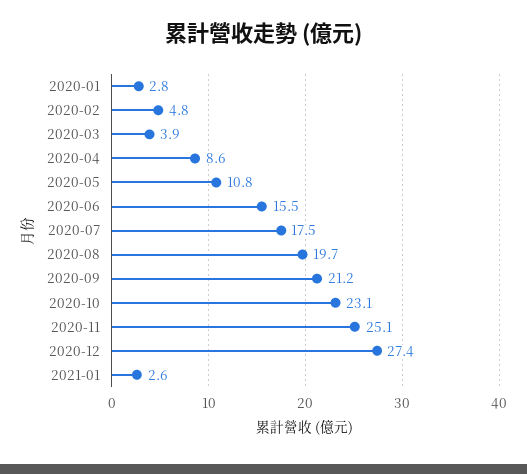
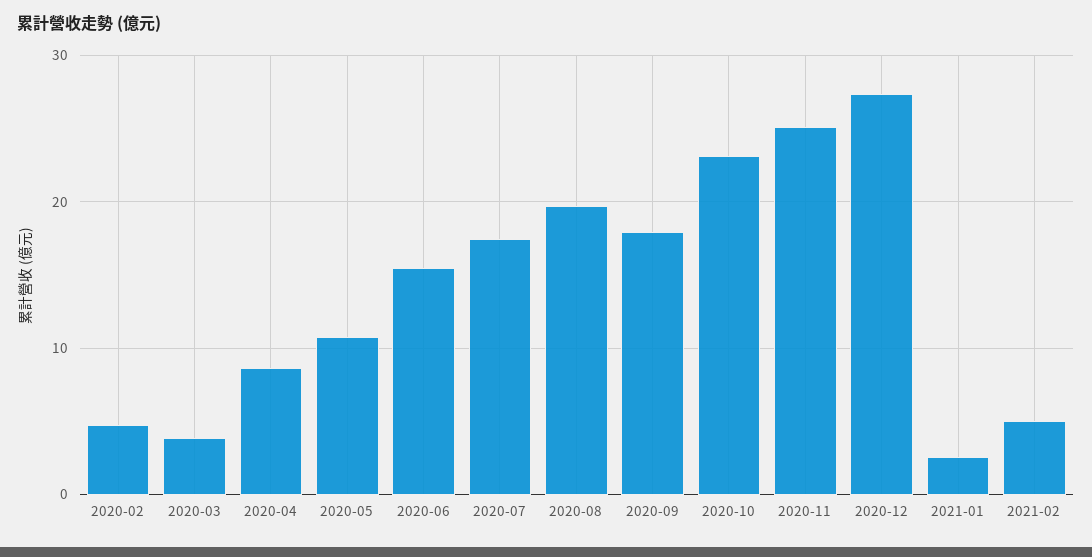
2020-01: 2.8 -> none
2020-09: 21.2 -> 18
2021-02: none -> 5

